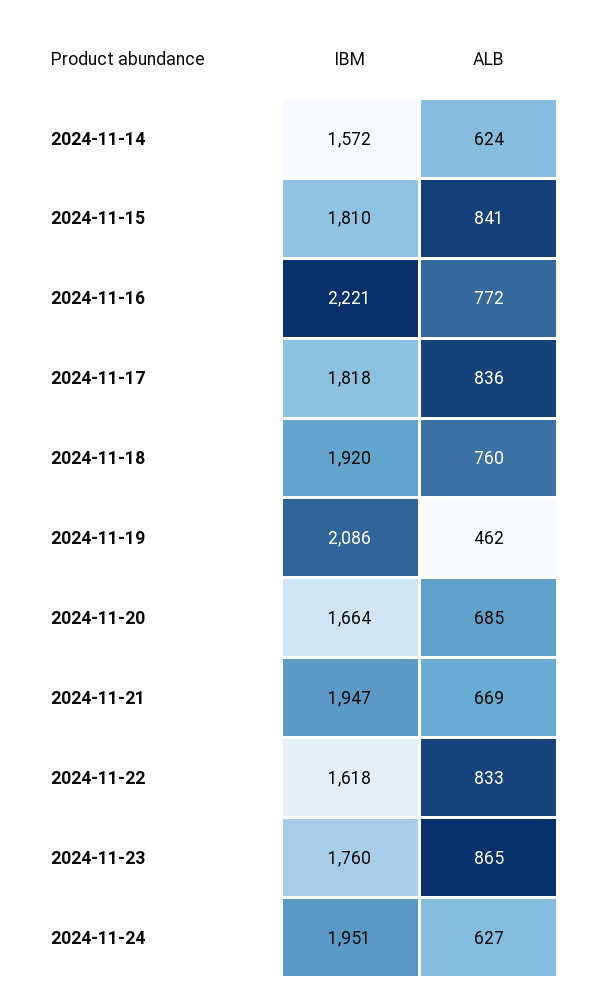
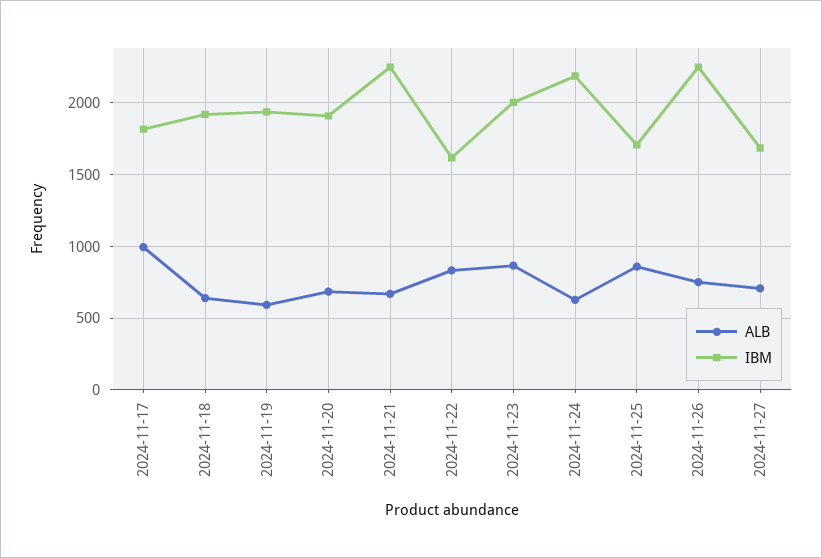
IBM, 2024-11-14: 1572 -> none
ALB, 2024-11-14: 624 -> none
IBM, 2024-11-15: 1810 -> none
ALB, 2024-11-15: 841 -> none
IBM, 2024-11-16: 2221 -> none
ALB, 2024-11-16: 772 -> none
ALB, 2024-11-17: 836 -> 1000
ALB, 2024-11-18: 760 -> 650
IBM, 2024-11-19: 2086 -> 1950
ALB, 2024-11-19: 462 -> 600
IBM, 2024-11-20: 1664 -> 1900
IBM, 2024-11-21: 1947 -> 2250
IBM, 2024-11-23: 1760 -> 2000
IBM, 2024-11-24: 1951 -> 2200
ALB, 2024-11-25: none -> 850
IBM, 2024-11-25: none -> 1700
ALB, 2024-11-26: none -> 750
IBM, 2024-11-26: none -> 2250
ALB, 2024-11-27: none -> 700
IBM, 2024-11-27: none -> 1700

